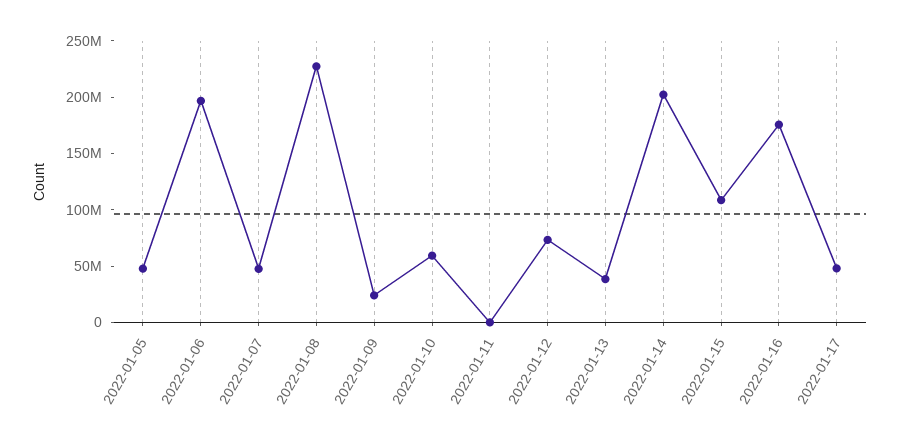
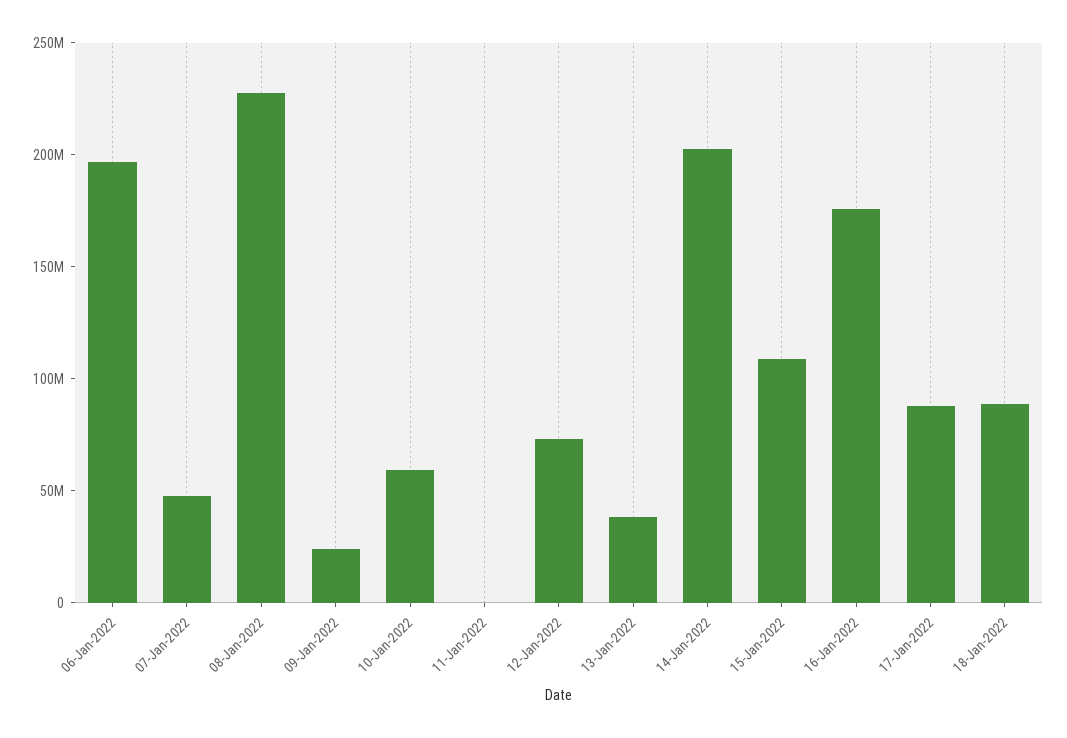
2022-01-05: 50000000 -> none
2022-01-17: 50000000 -> 90000000
18-Jan-2022: none -> 90000000

